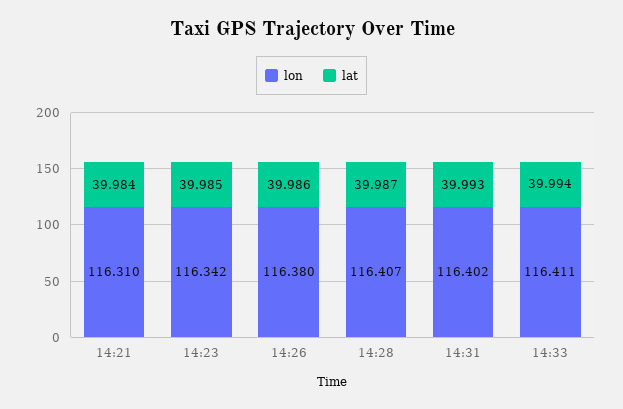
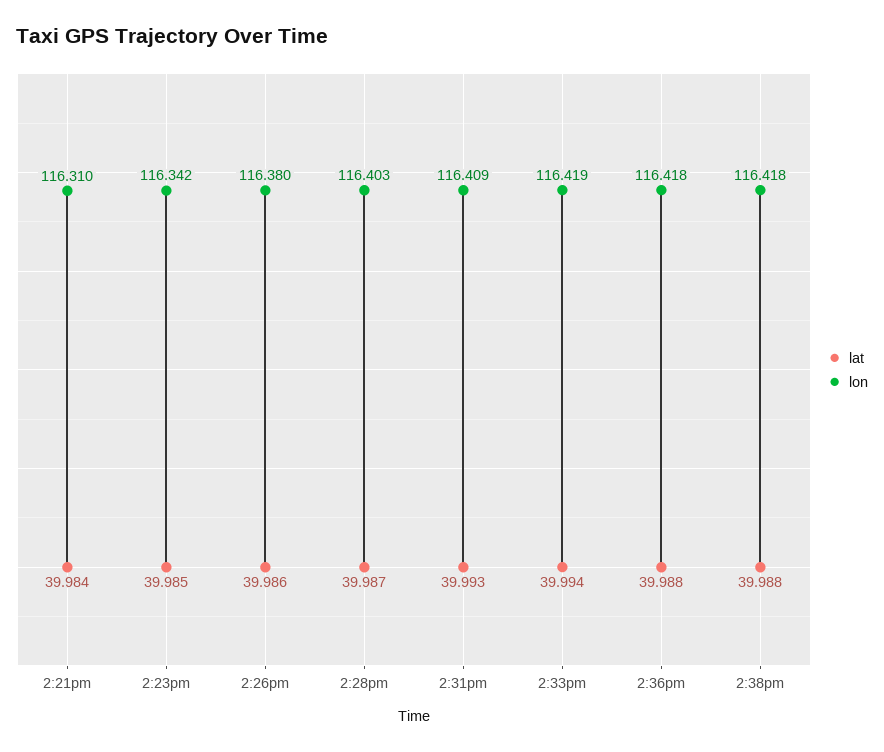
lon, 14:28: 116.407 -> 116.403
lon, 14:31: 116.402 -> 116.409
lon, 14:33: 116.411 -> 116.419
lat, 2:36pm: none -> 39.988
lon, 2:36pm: none -> 116.418
lat, 2:38pm: none -> 39.988
lon, 2:38pm: none -> 116.418

